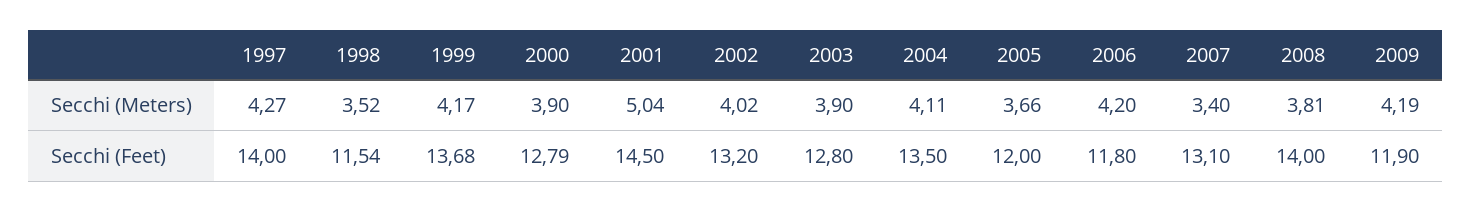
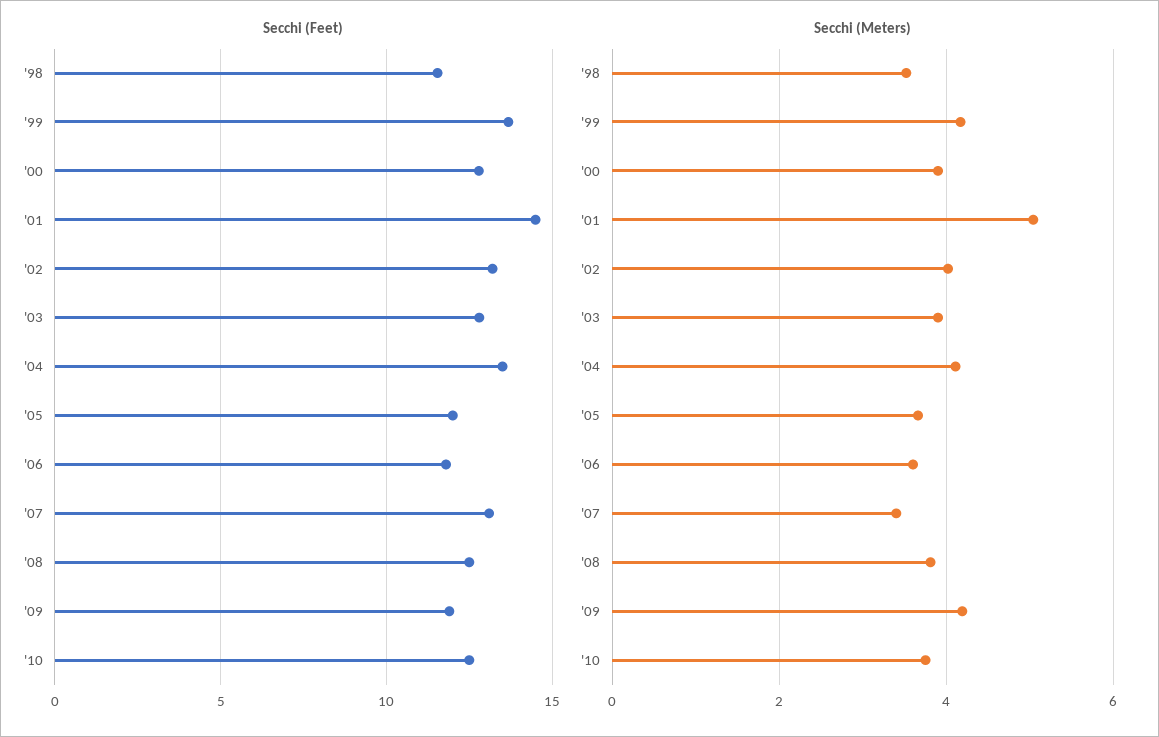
Secchi (Meters), 1997: 4.27 -> none
Secchi (Meters), 2006: 4.2 -> 3.6
Secchi (Feet), 1997: 14 -> none
Secchi (Feet), 2008: 14 -> 12.5
Secchi (Feet), '10: none -> 12.5
Secchi (Meters), '10: none -> 3.8

